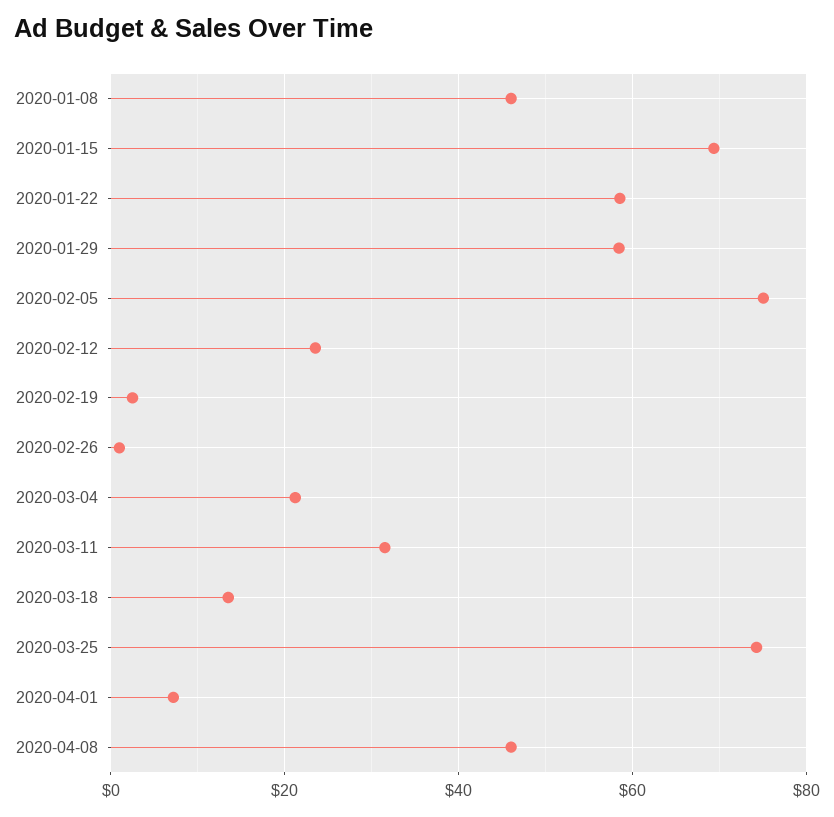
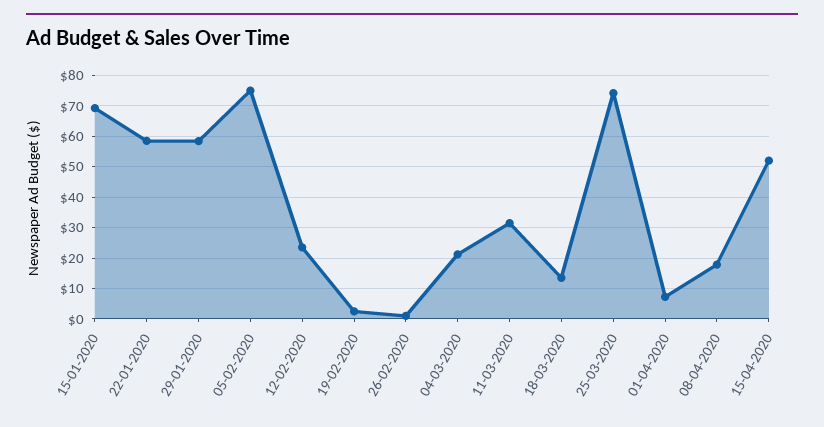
2020-01-08: 46 -> none
2020-04-08: 46 -> 18
15-04-2020: none -> 52

